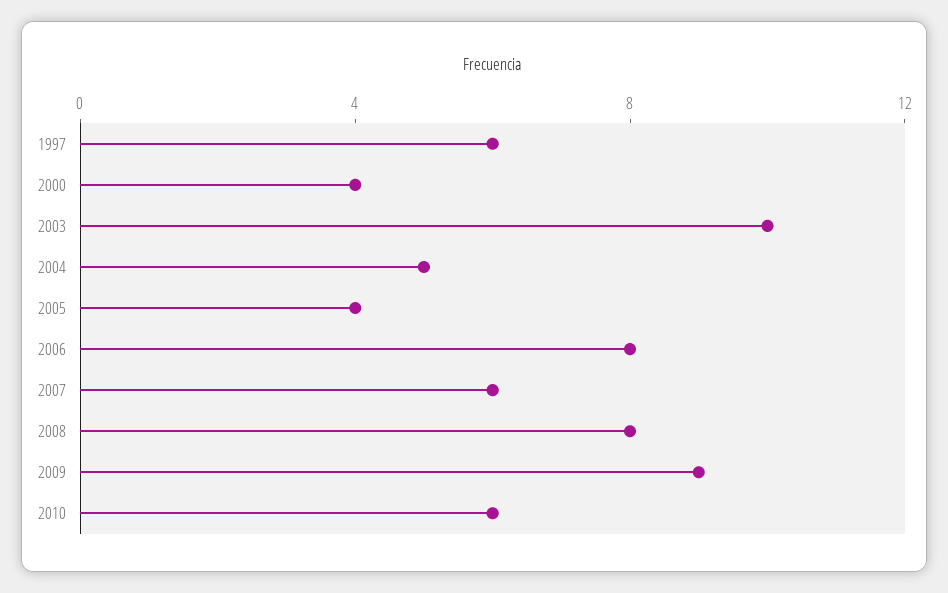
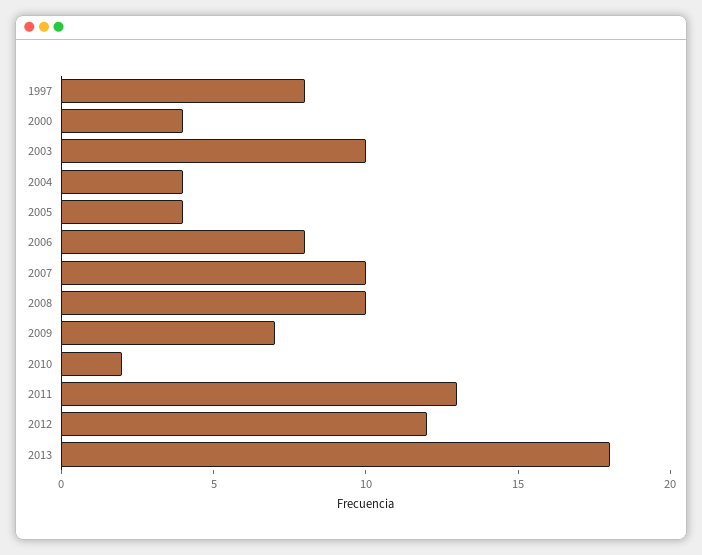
1997: 6 -> 8
2004: 5 -> 4
2007: 6 -> 10
2008: 8 -> 10
2009: 9 -> 7
2010: 6 -> 2
2011: none -> 13
2012: none -> 12
2013: none -> 18

